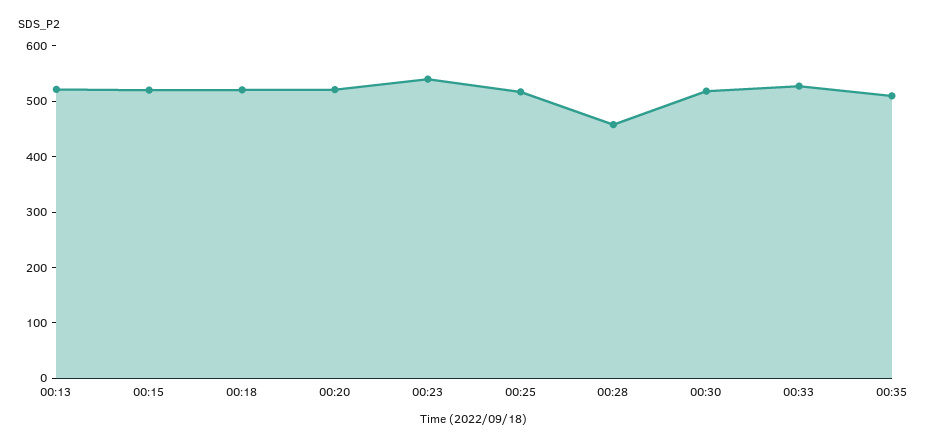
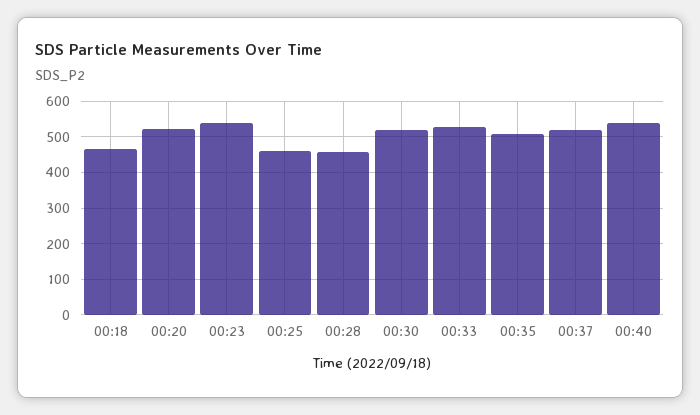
00:13: 520 -> none
00:15: 520 -> none
00:18: 520 -> 460
00:25: 520 -> 460
00:37: none -> 520
00:40: none -> 540

